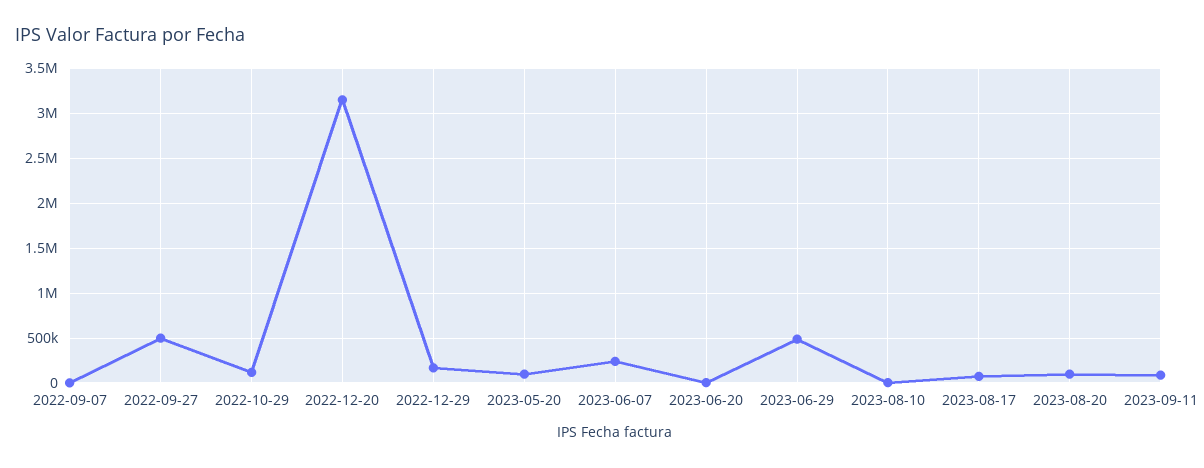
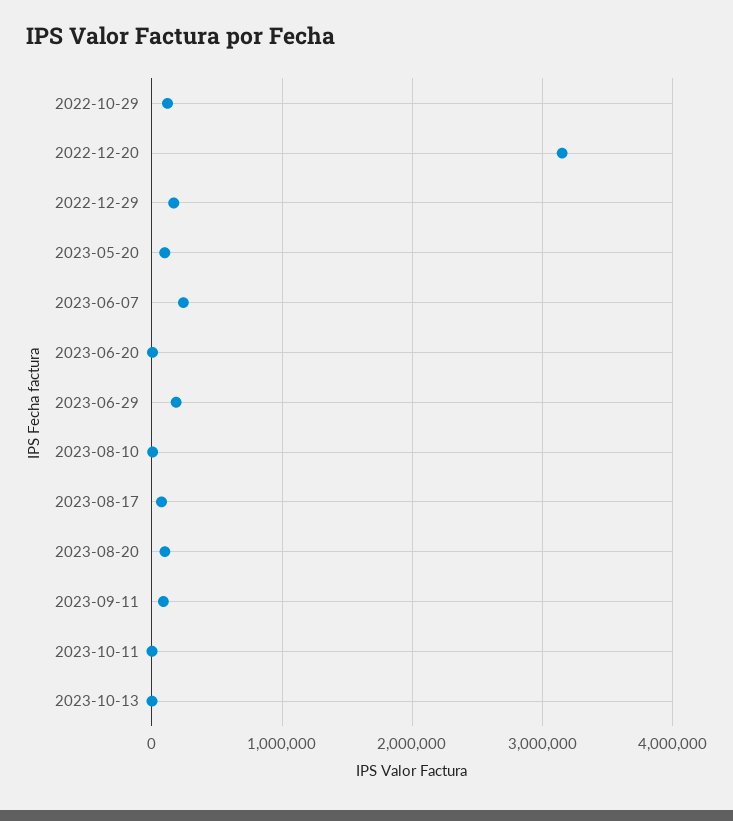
2022-09-07: 0 -> none
2022-09-27: 500000 -> none
2023-06-29: 500000 -> 200000
2023-10-11: none -> 0
2023-10-13: none -> 0

